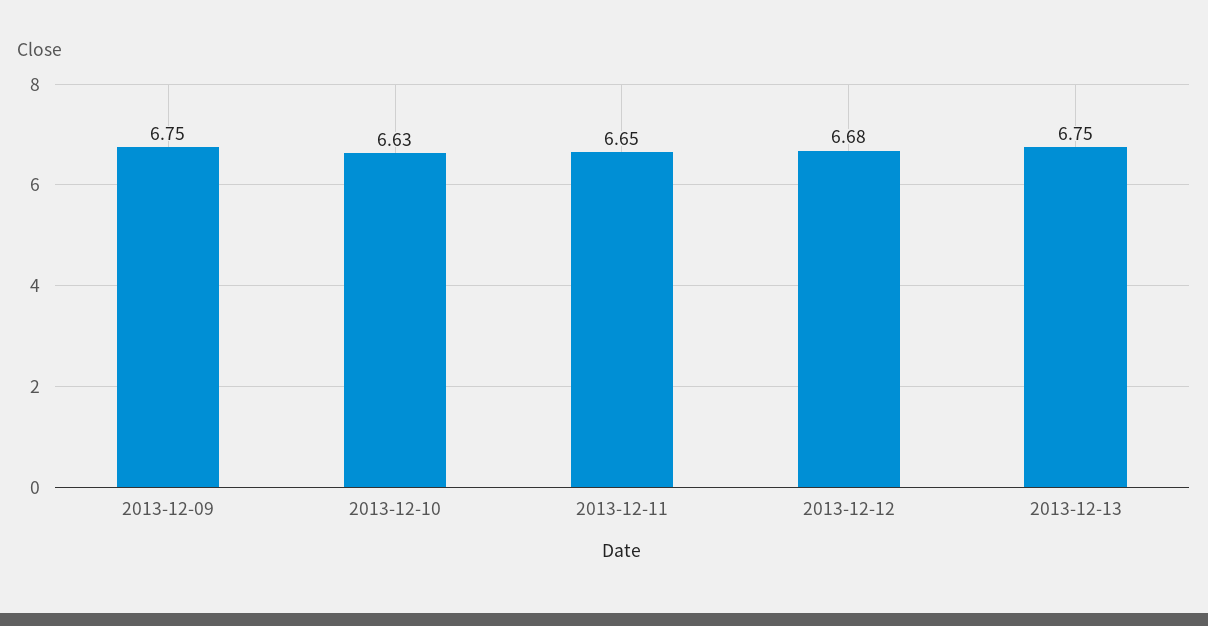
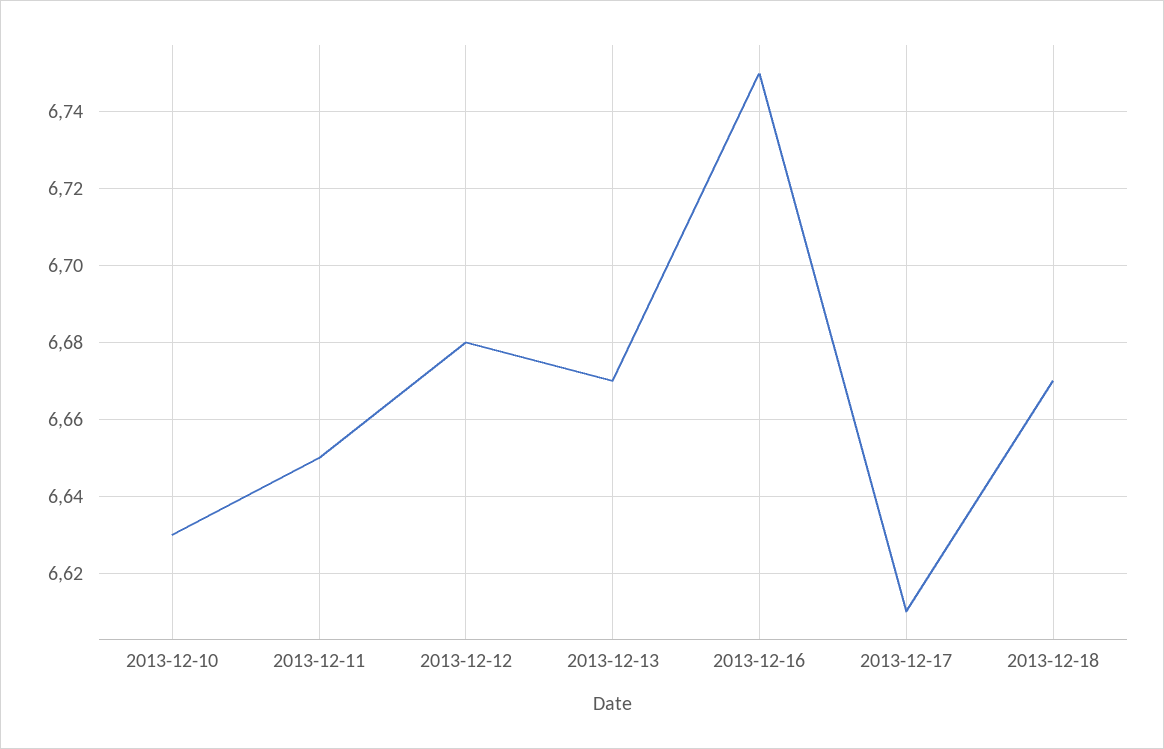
2013-12-09: 6.75 -> none
2013-12-13: 6.75 -> 6.67
2013-12-16: none -> 6.75
2013-12-17: none -> 6.61
2013-12-18: none -> 6.67

